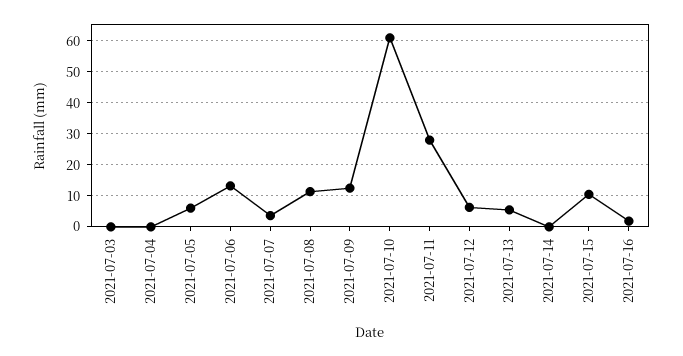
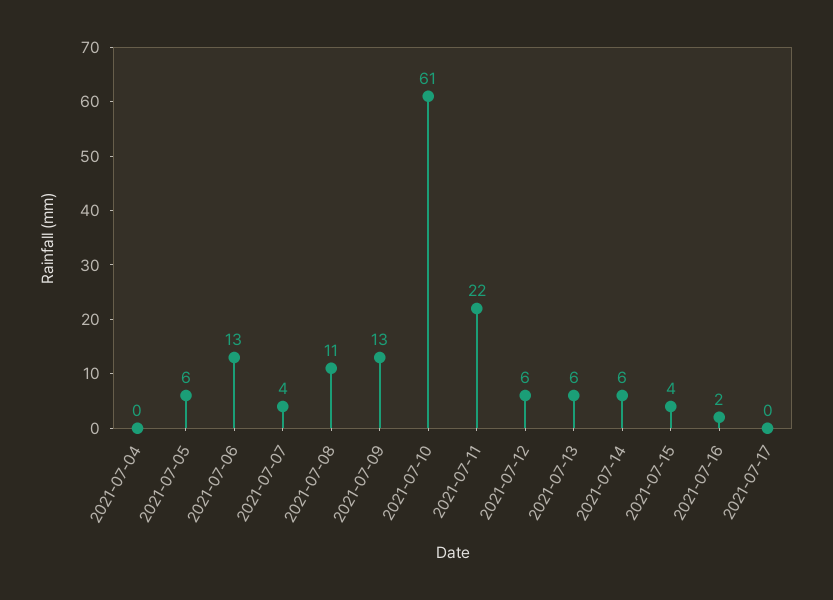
2021-07-03: 0 -> none
2021-07-11: 28 -> 22
2021-07-14: 0 -> 6
2021-07-15: 10 -> 4
2021-07-17: none -> 0

